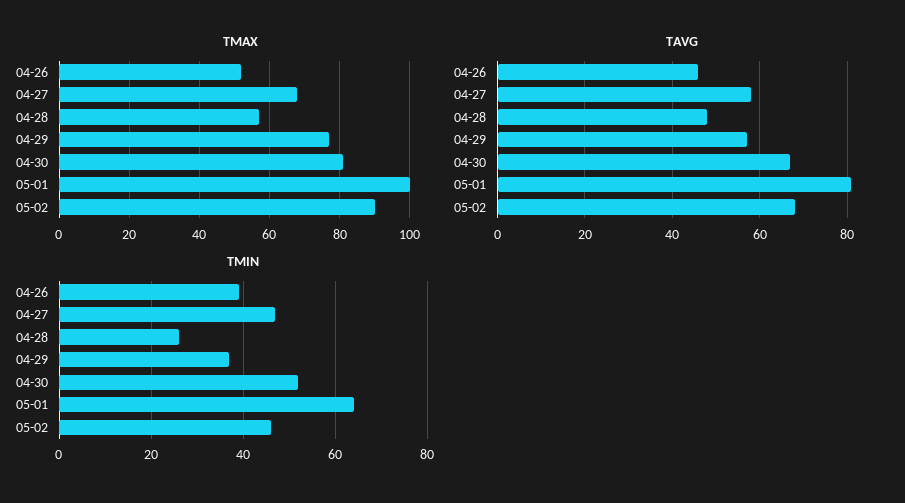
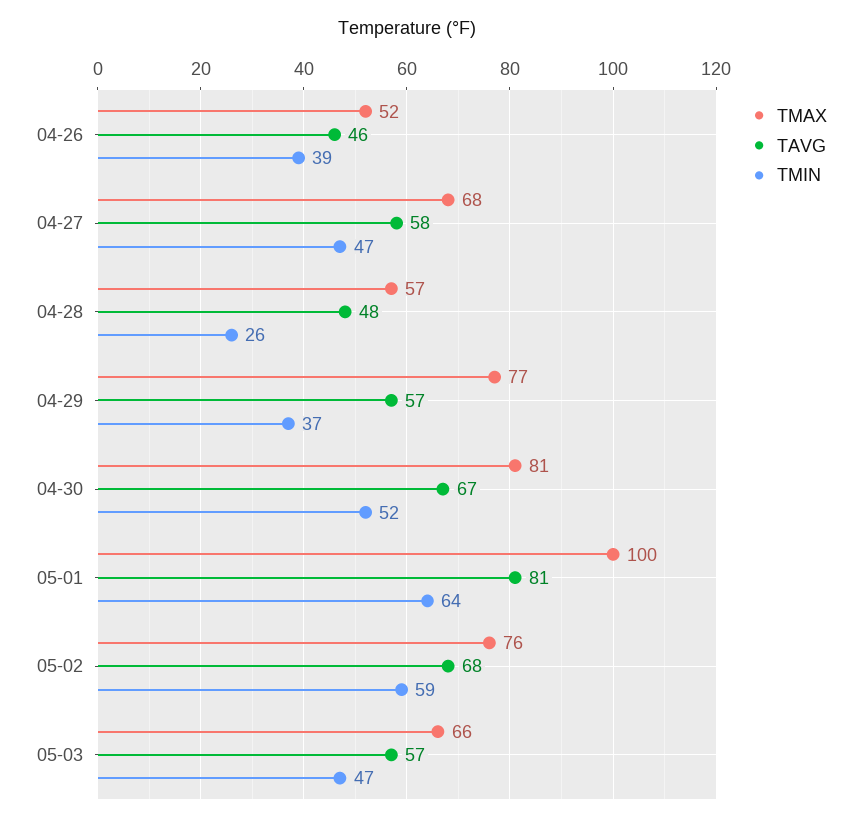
TMAX, 05-02: 90 -> 76
TMIN, 05-02: 45 -> 59
TMAX, 05-03: none -> 66
TAVG, 05-03: none -> 57
TMIN, 05-03: none -> 47

